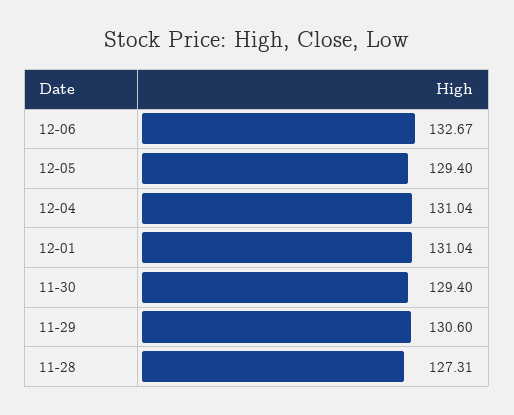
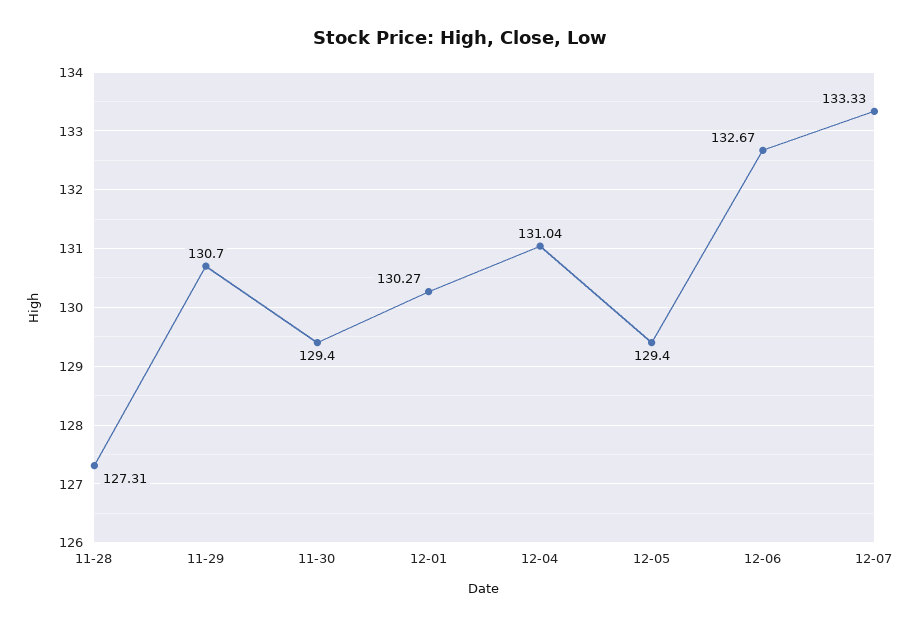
12-01: 131.04 -> 130.27
11-29: 130.6 -> 130.7
12-07: none -> 133.33

